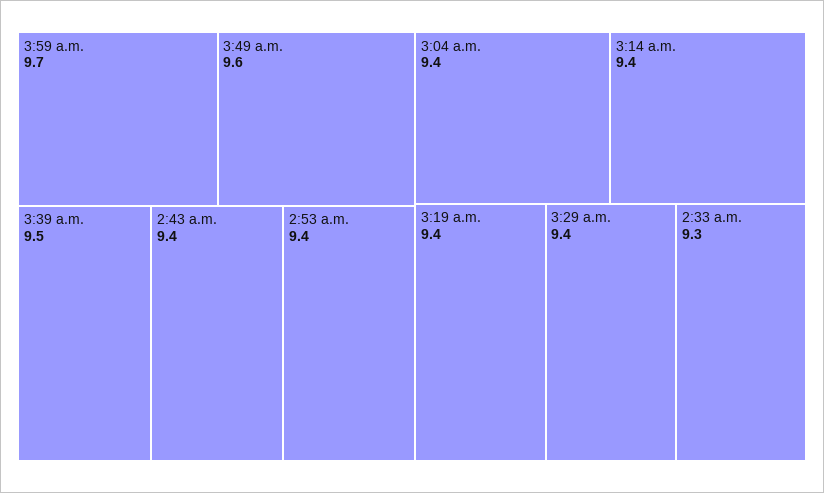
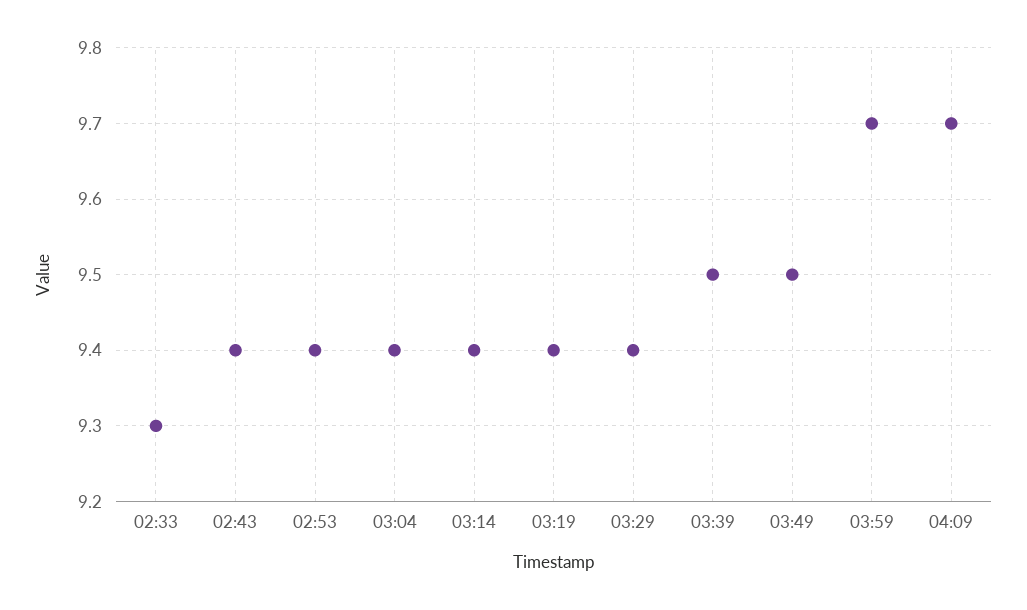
3:49 a.m.: 9.6 -> 9.5
04:09: none -> 9.7

